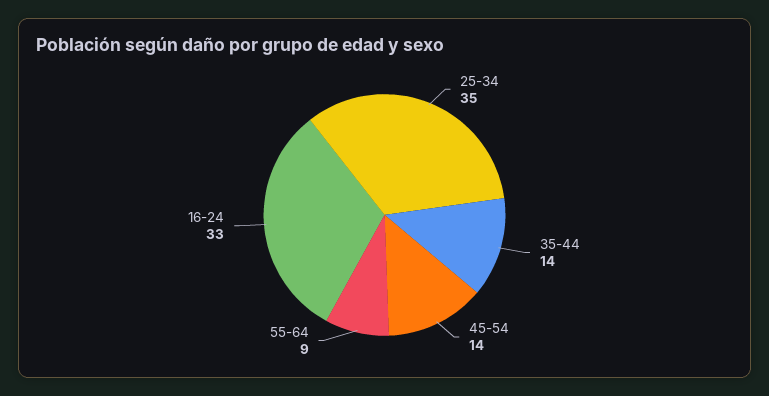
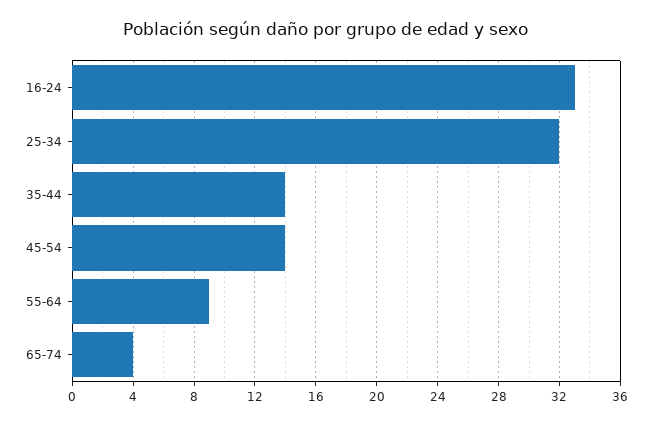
25-34: 35 -> 32
65-74: none -> 4

